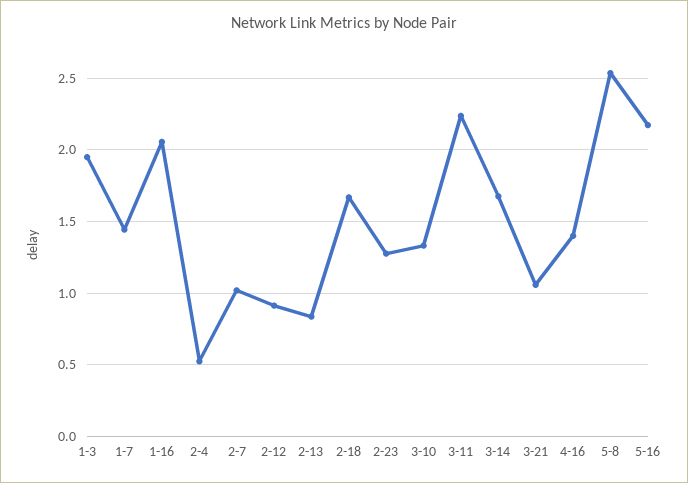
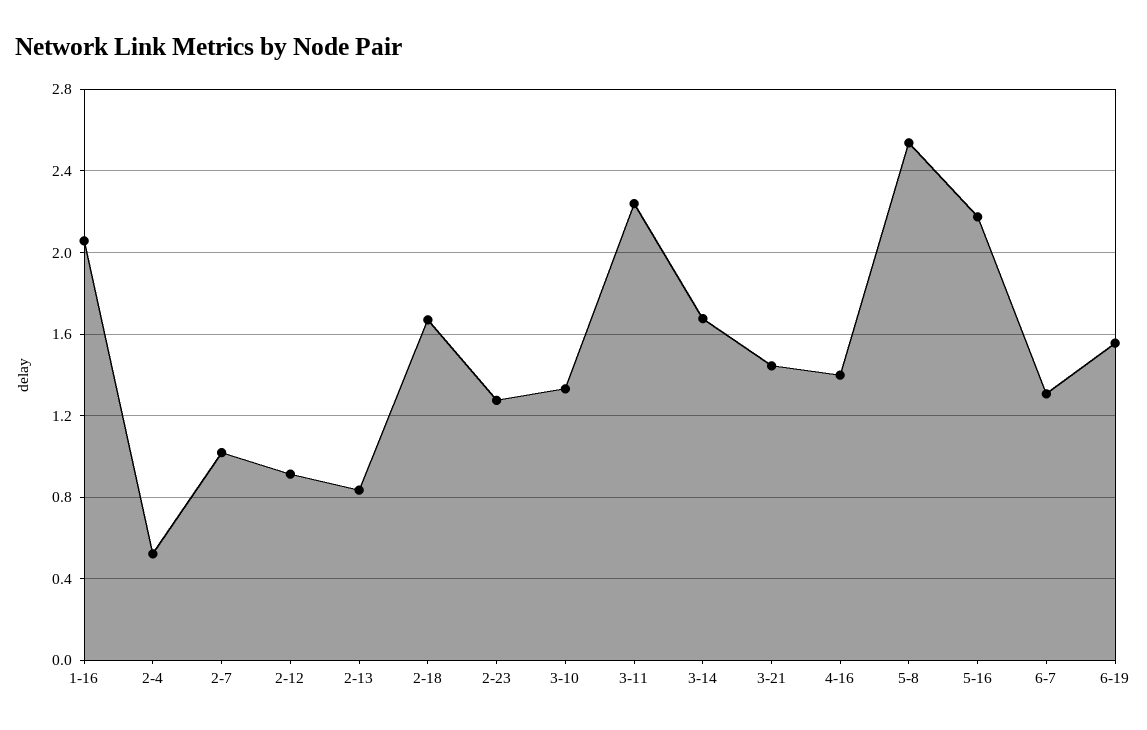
1-3: 1.95 -> none
1-7: 1.45 -> none
3-21: 1.05 -> 1.45
6-7: none -> 1.3
6-19: none -> 1.55

